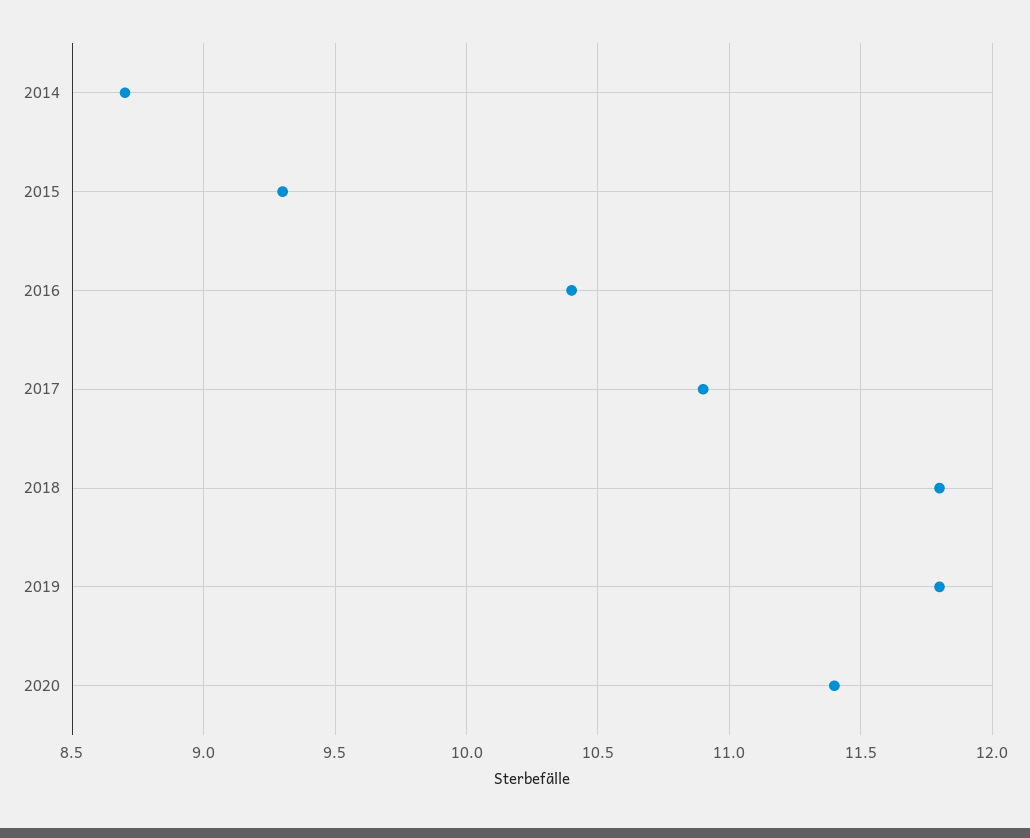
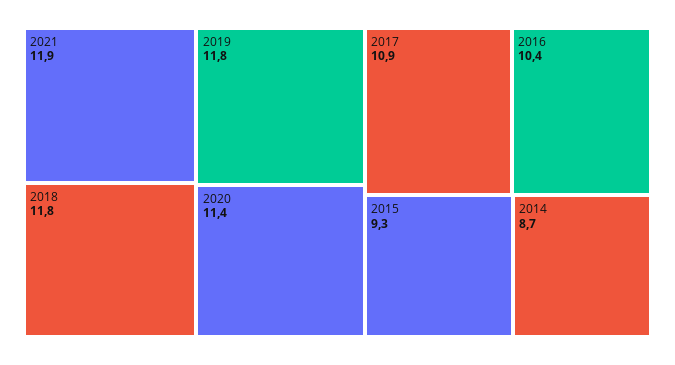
2021: none -> 11.9

